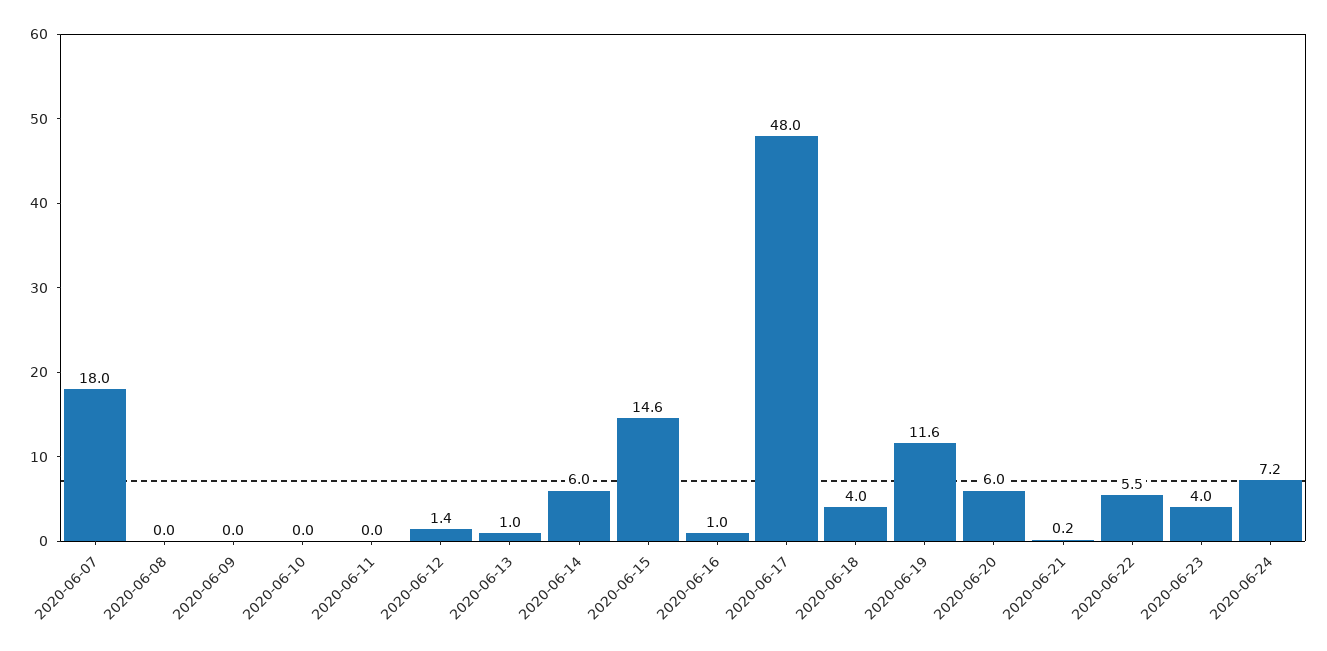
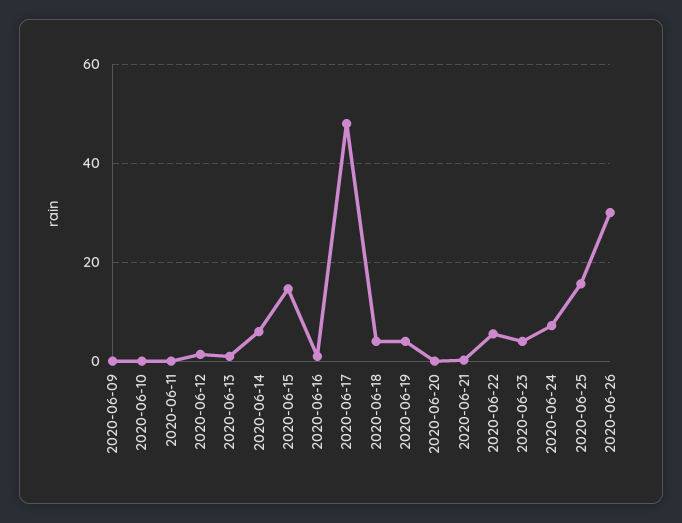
2020-06-07: 18 -> none
2020-06-08: 0 -> none
2020-06-19: 11.6 -> 4
2020-06-20: 6 -> 0
2020-06-25: none -> 16
2020-06-26: none -> 30

